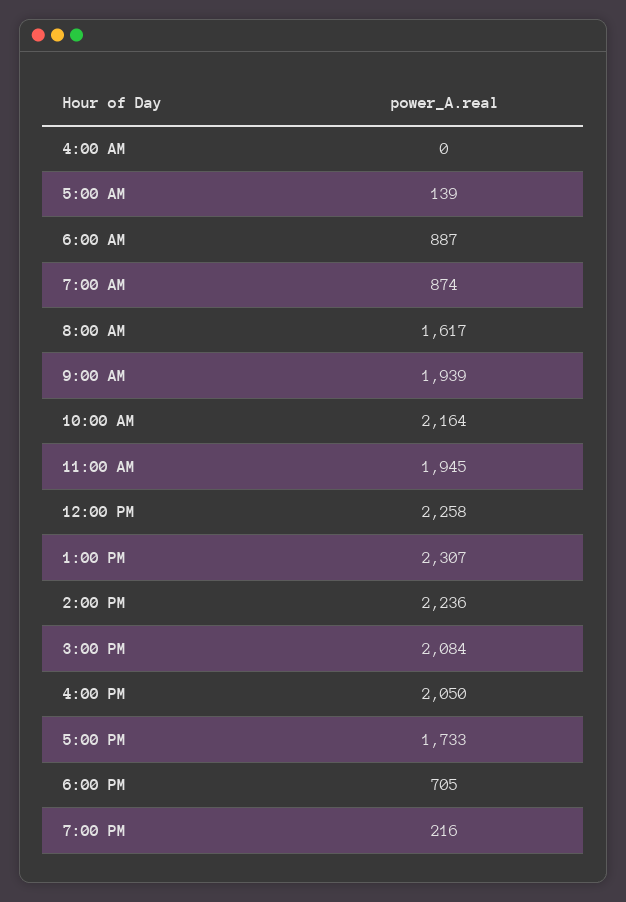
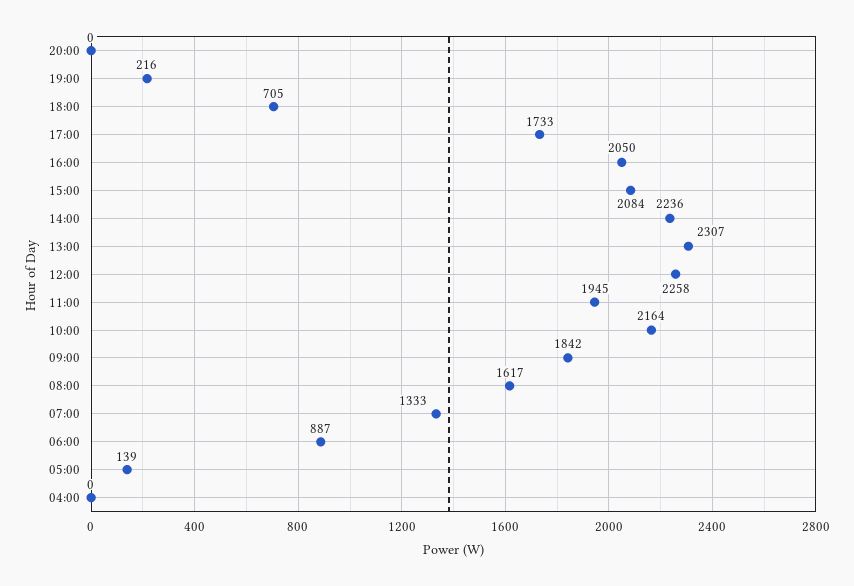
7:00 AM: 874 -> 1333
9:00 AM: 1939 -> 1842
20:00: none -> 0

